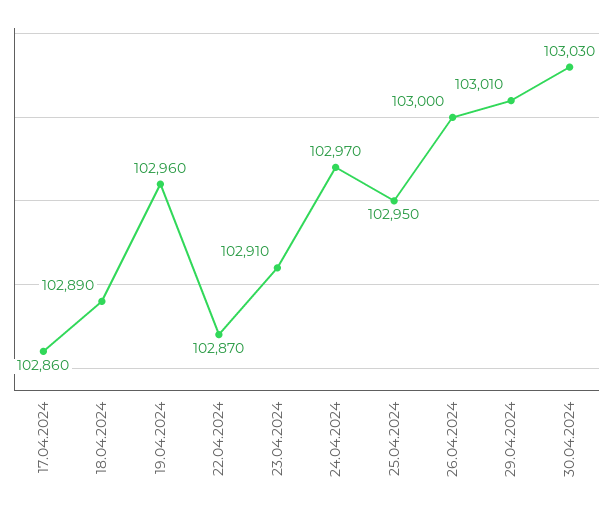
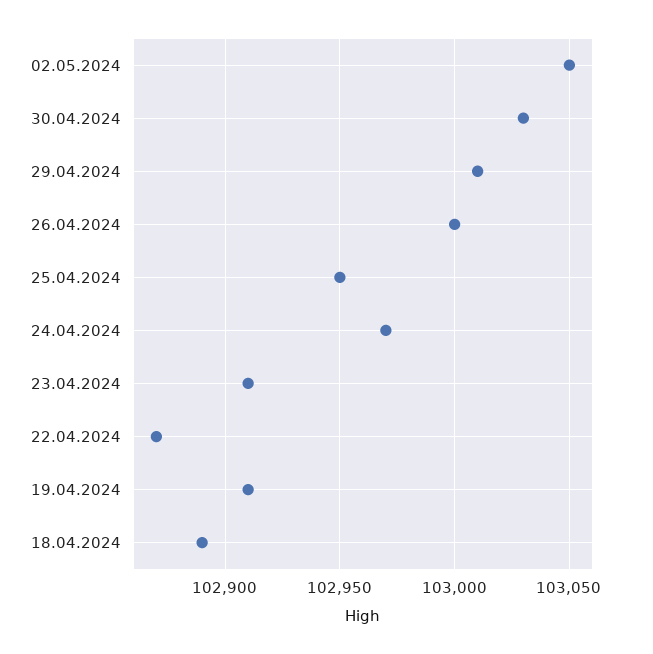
17.04.2024: 102860 -> none
19.04.2024: 102960 -> 102910
02.05.2024: none -> 103050

